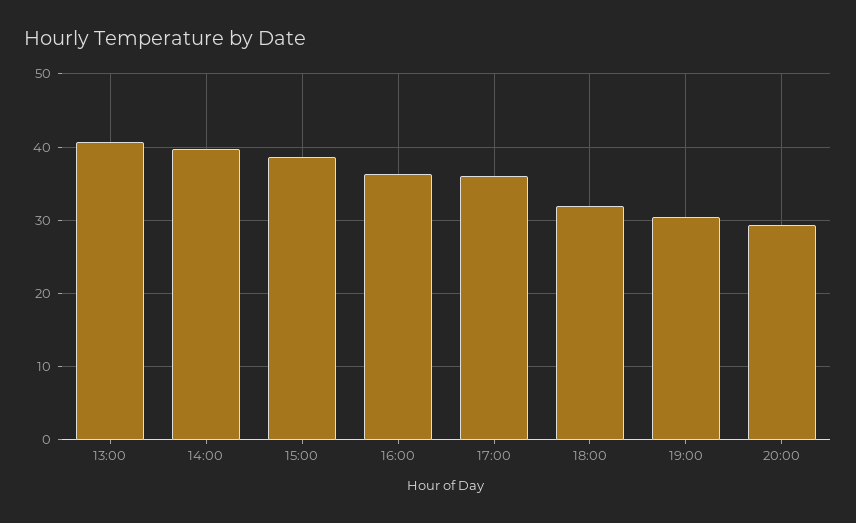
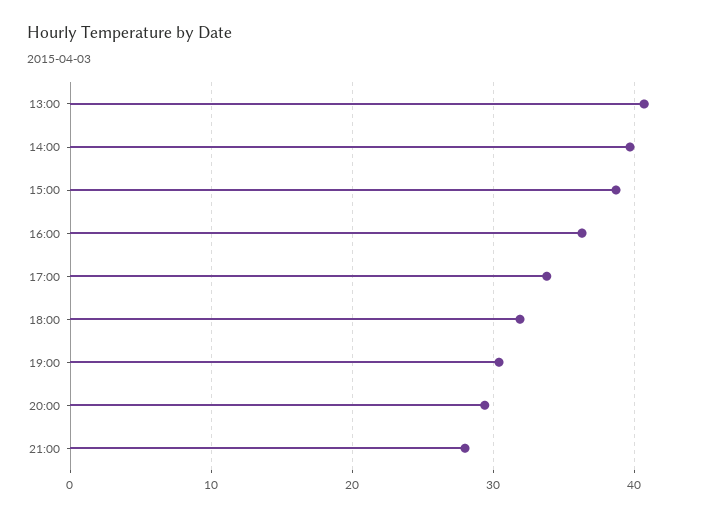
17:00: 36 -> 34
21:00: none -> 28

